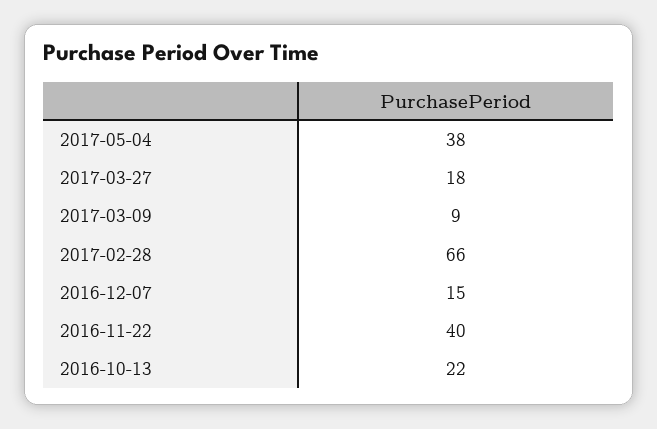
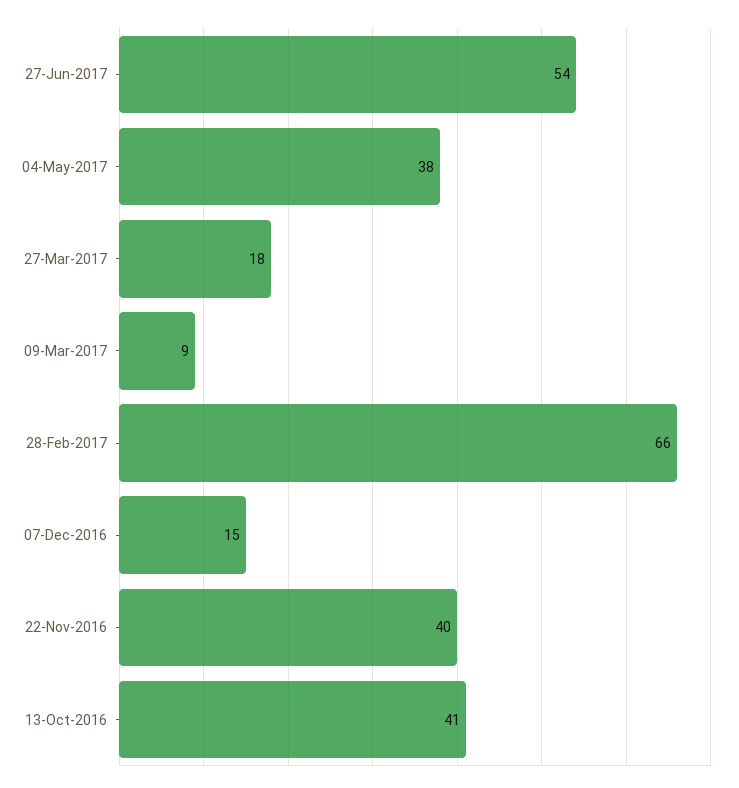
2016-10-13: 22 -> 41
27-Jun-2017: none -> 54

